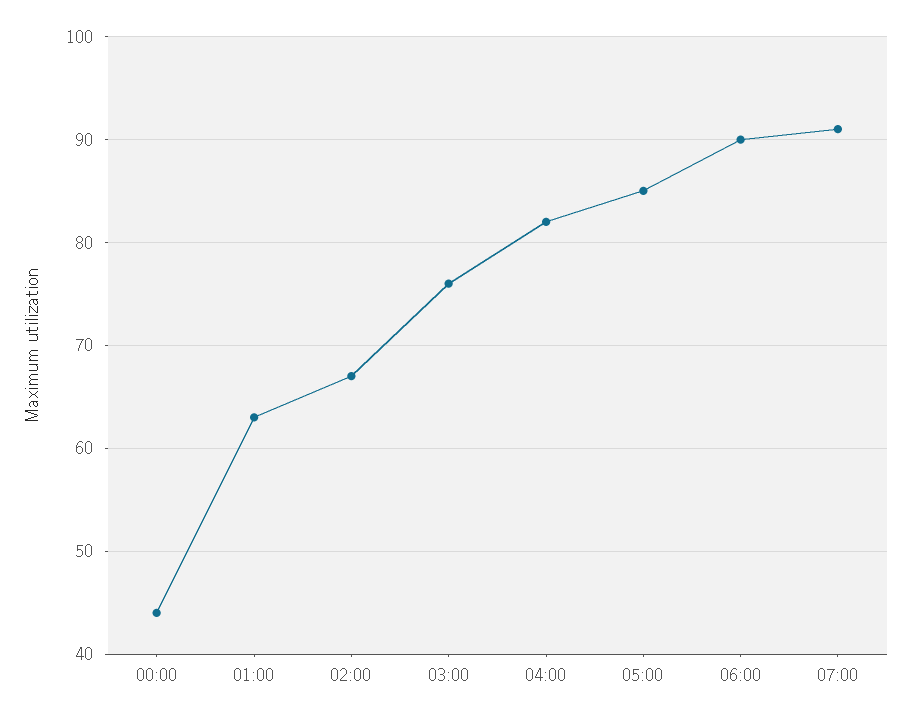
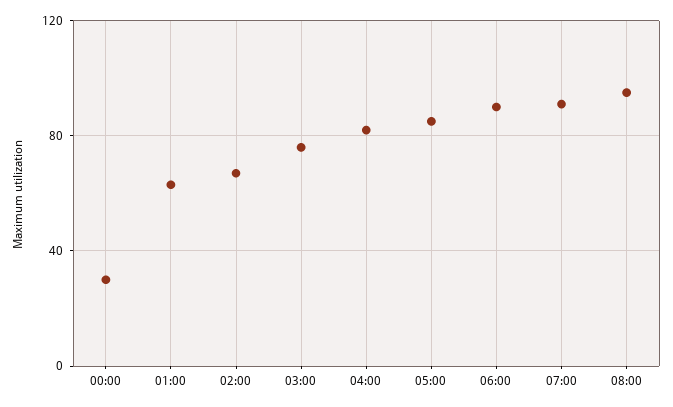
00:00: 44 -> 30
08:00: none -> 95

